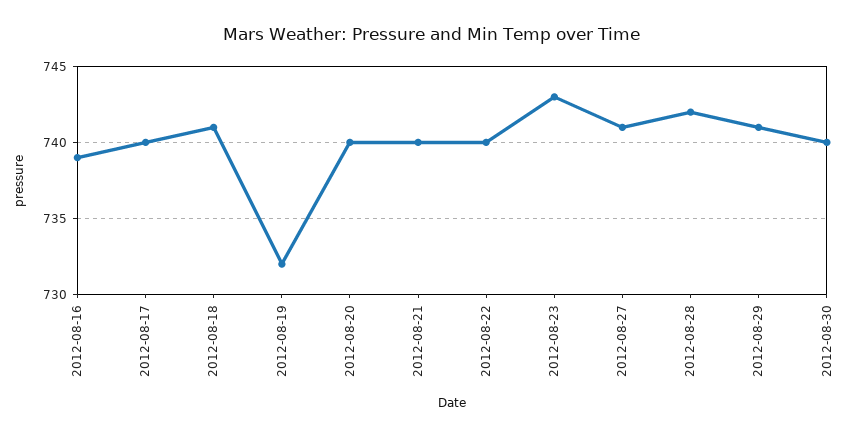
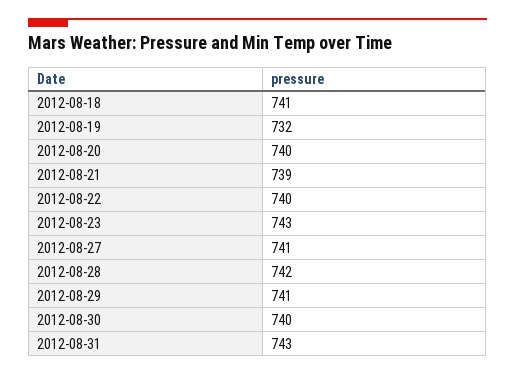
2012-08-16: 739 -> none
2012-08-17: 740 -> none
2012-08-21: 740 -> 739
2012-08-31: none -> 743

